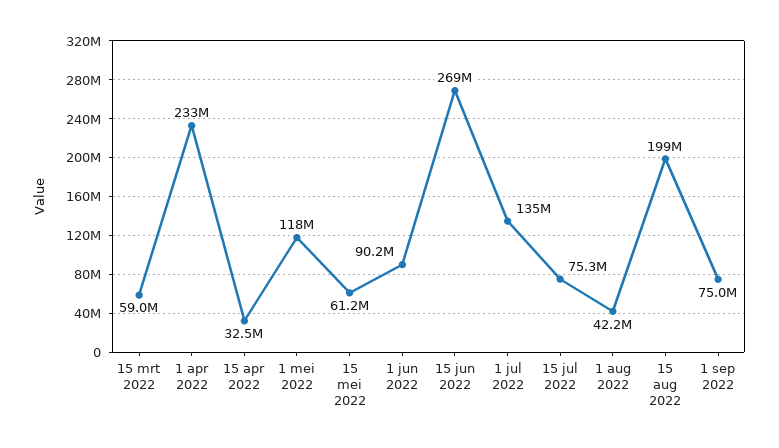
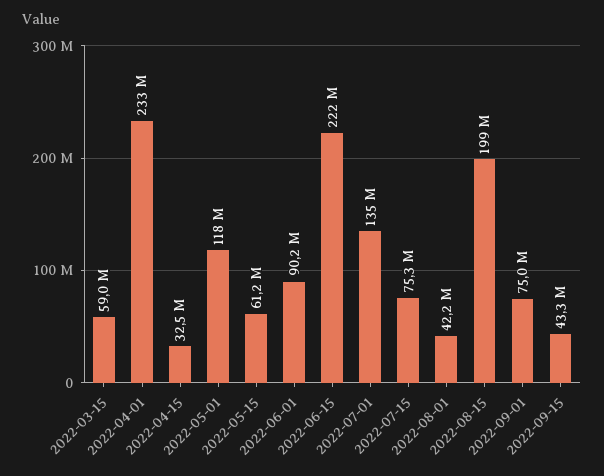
15 jun 2022: 269000000 -> 222000000
2022-09-15: none -> 43300000

